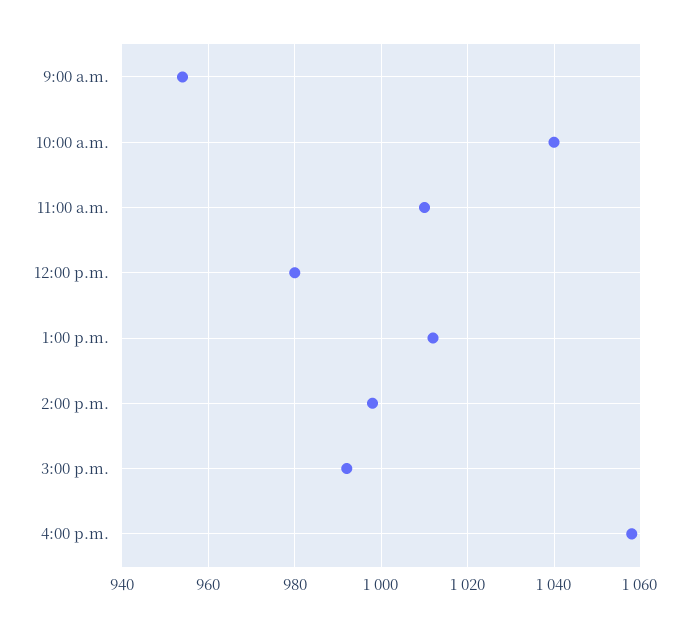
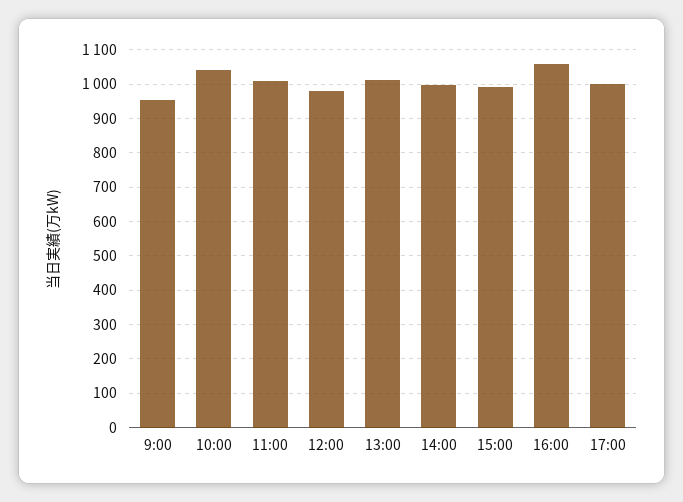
17:00: none -> 1000

